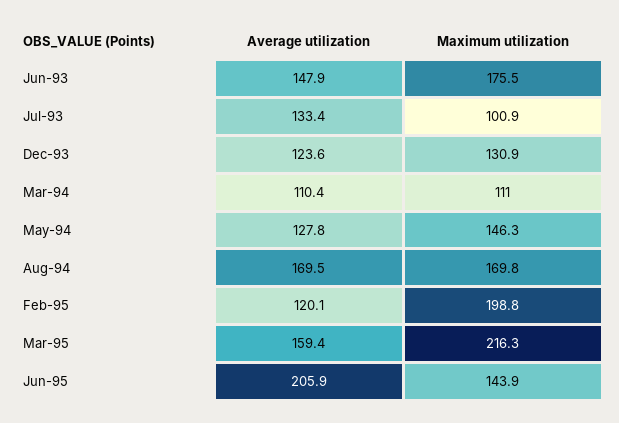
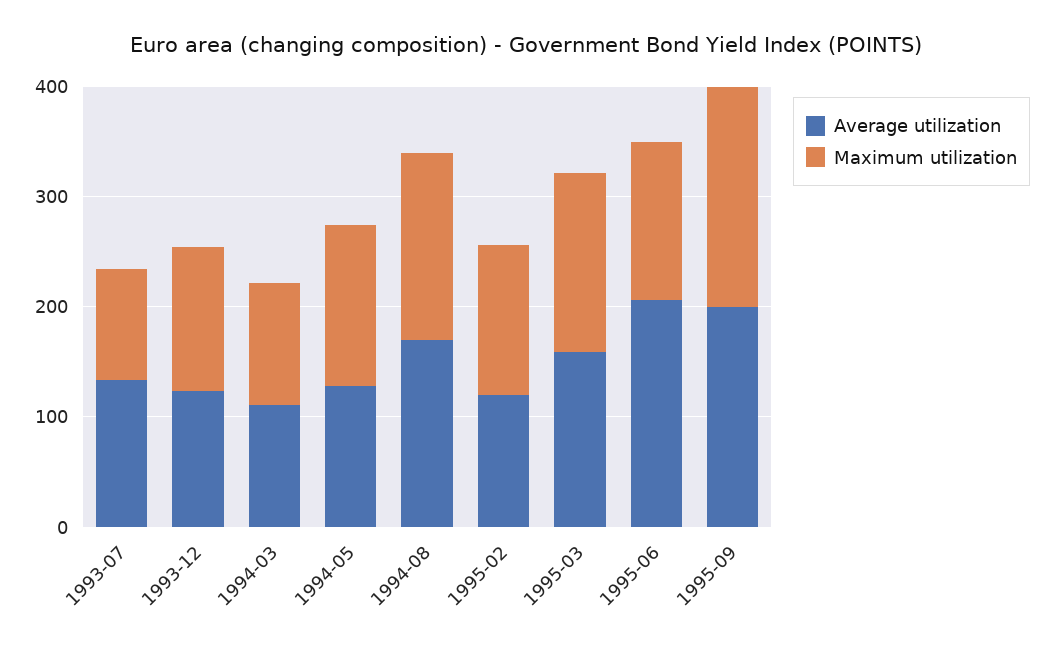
Average utilization, Jun-93: 147.9 -> none
Maximum utilization, Jun-93: 175.5 -> none
Maximum utilization, Feb-95: 198.8 -> 140
Maximum utilization, Mar-95: 216.3 -> 160
Average utilization, 1995-09: none -> 200
Maximum utilization, 1995-09: none -> 200

